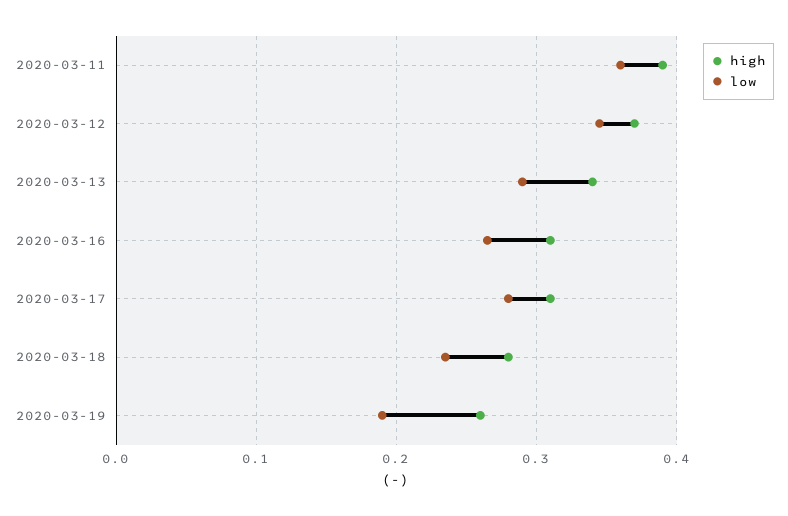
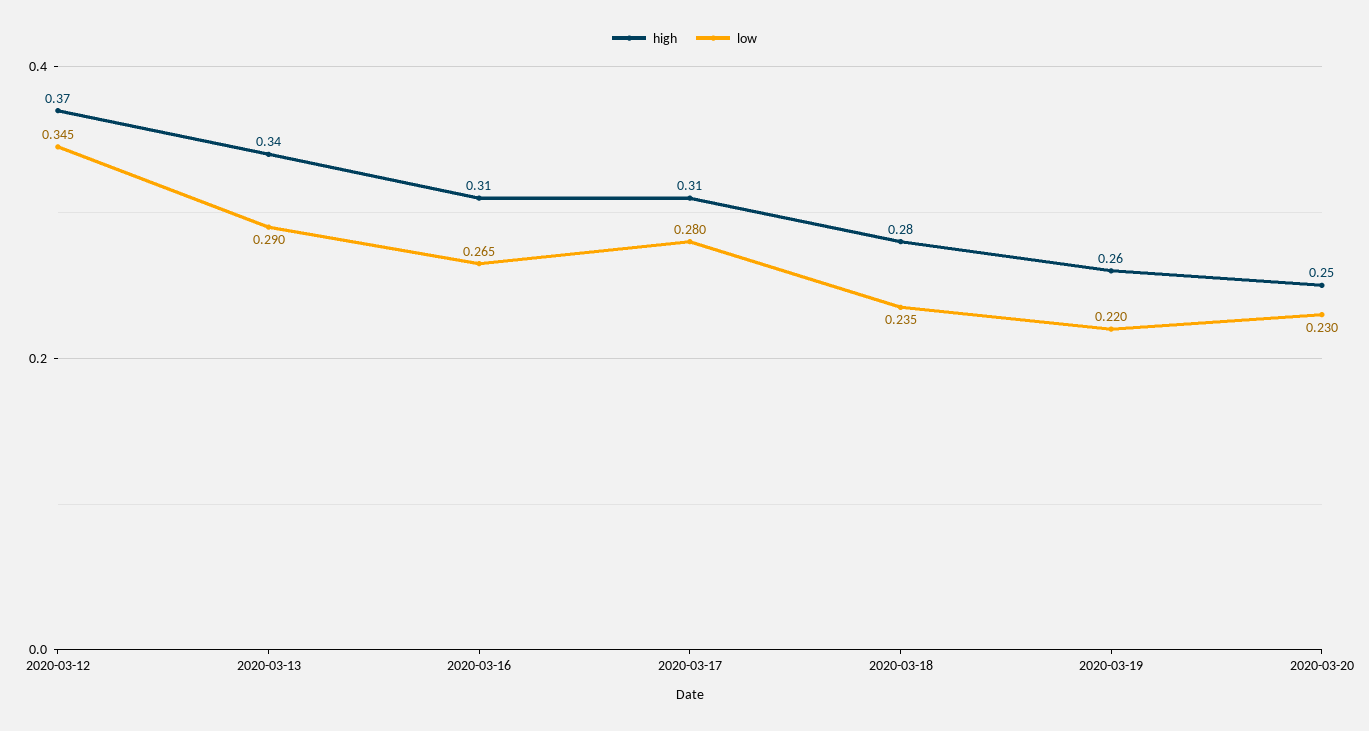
high, 2020-03-11: 0.39 -> none
low, 2020-03-11: 0.36 -> none
low, 2020-03-19: 0.19 -> 0.22
high, 2020-03-20: none -> 0.25
low, 2020-03-20: none -> 0.23

